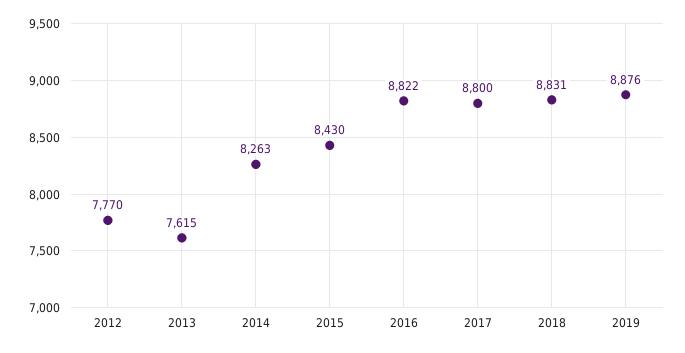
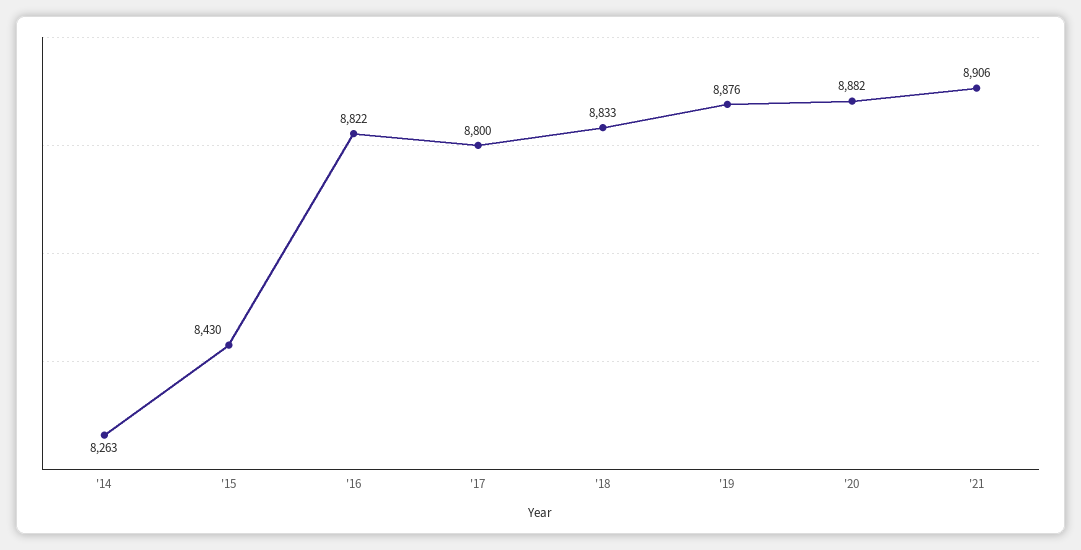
2012: 7770 -> none
2013: 7615 -> none
2018: 8831 -> 8833
'20: none -> 8882
'21: none -> 8906

